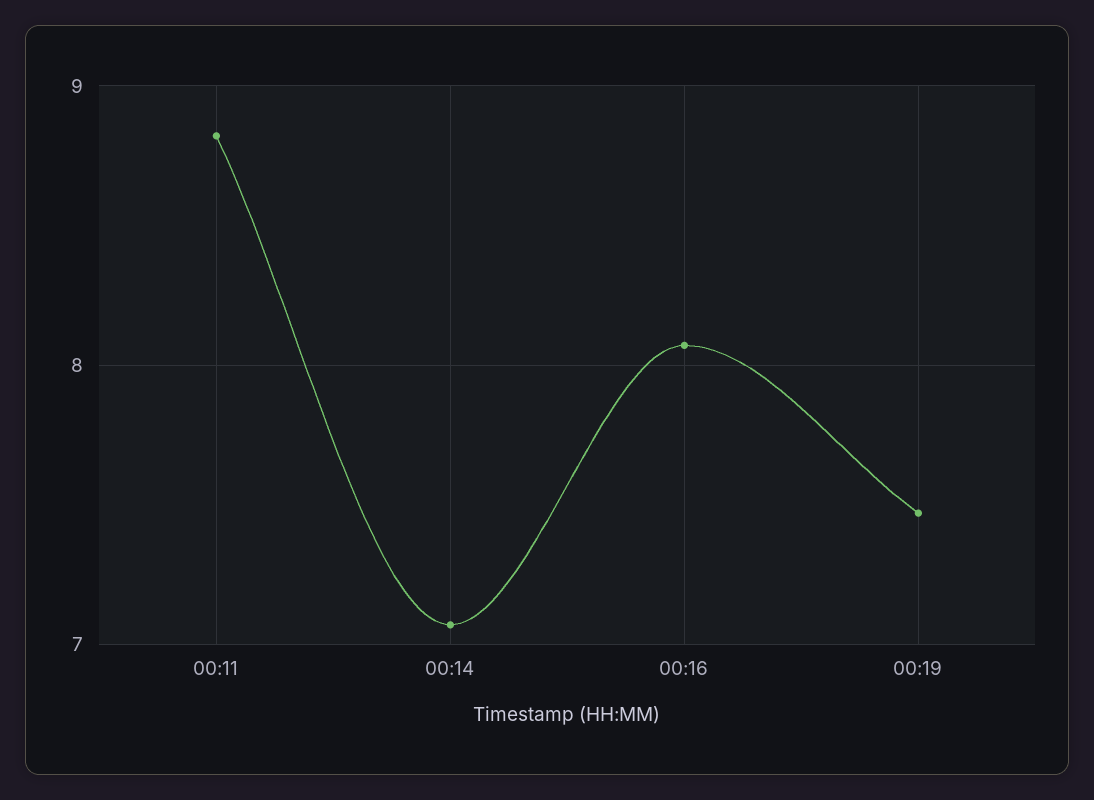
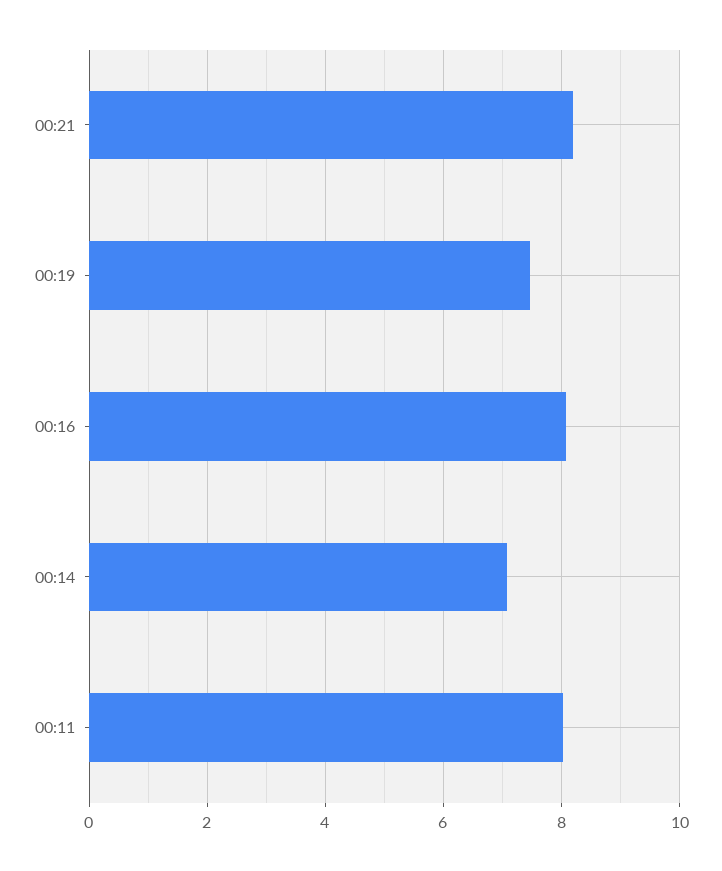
00:11: 8.8 -> 8
00:21: none -> 8.2

